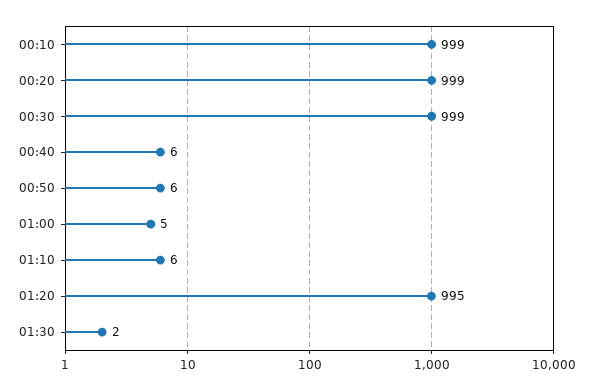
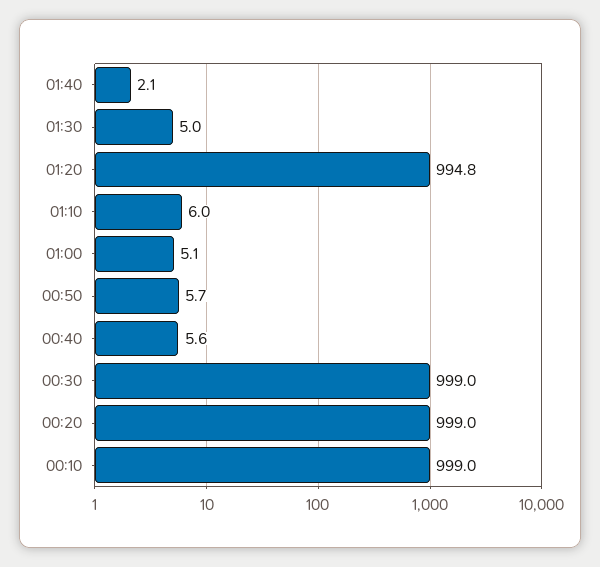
01:30: 2 -> 5
01:40: none -> 2.1

